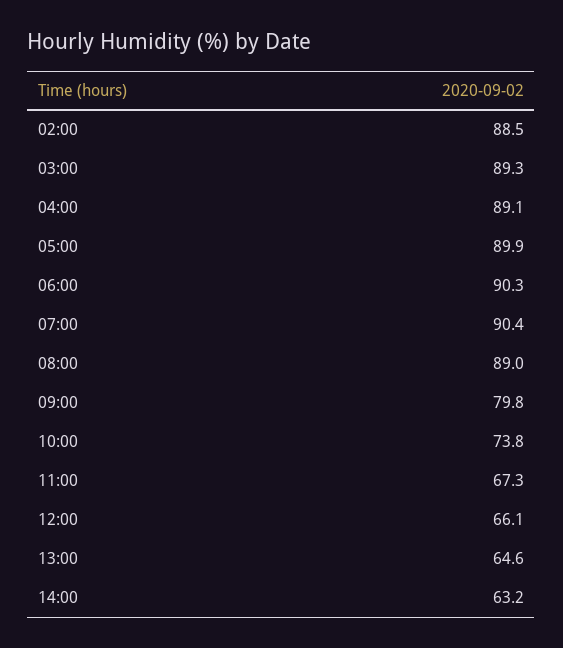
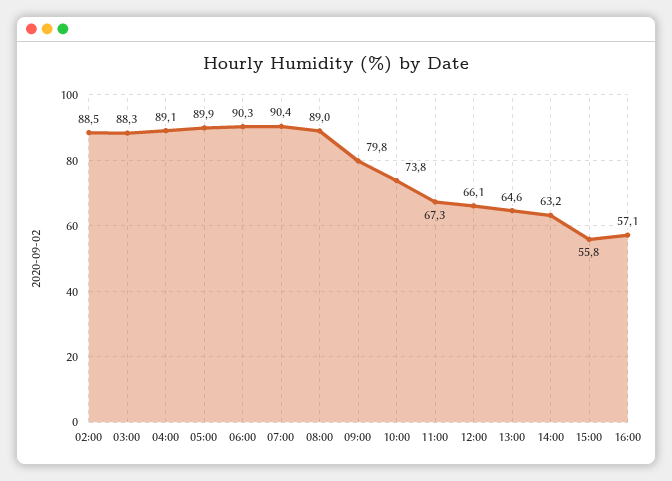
03:00: 89.3 -> 88.3
15:00: none -> 55.8
16:00: none -> 57.1

